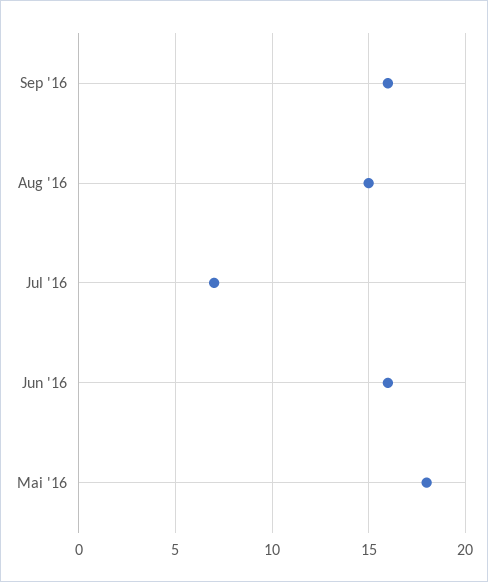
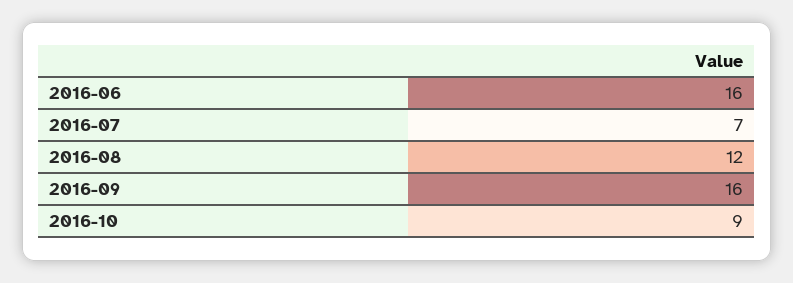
Aug '16: 15 -> 12
Mai '16: 18 -> none
2016-10: none -> 9

